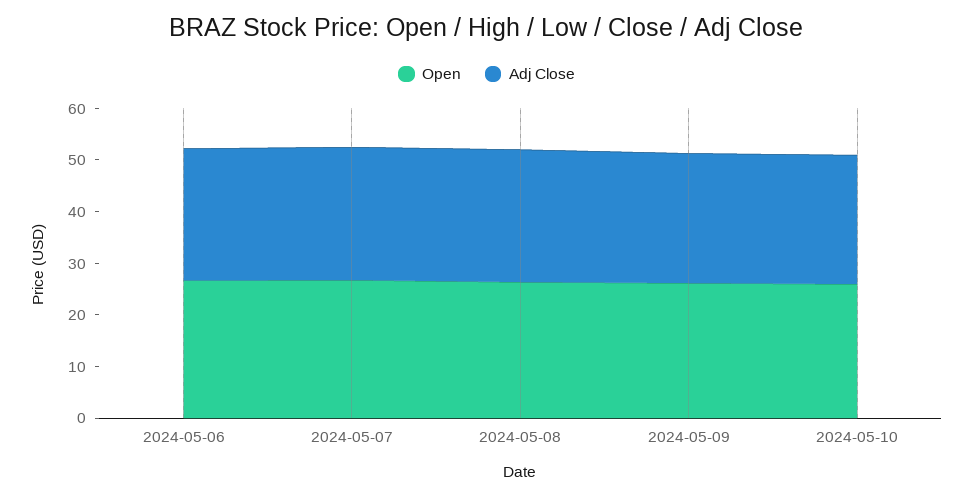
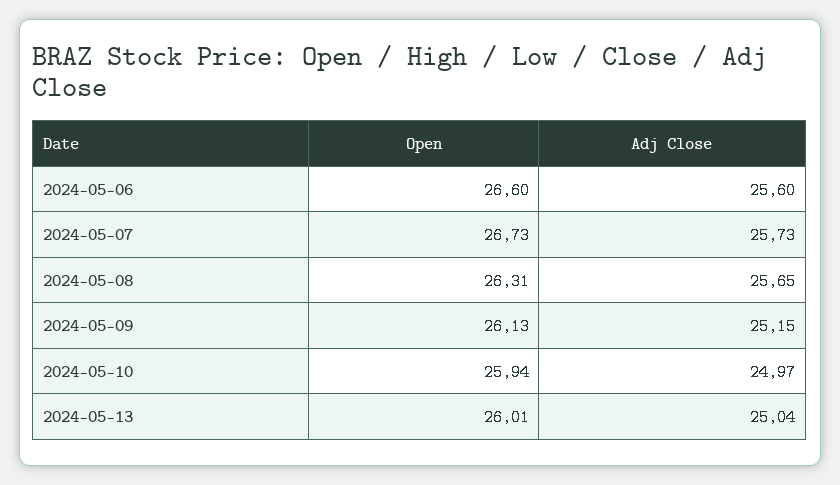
Open, 2024-05-13: none -> 26.01
Adj Close, 2024-05-13: none -> 25.04

